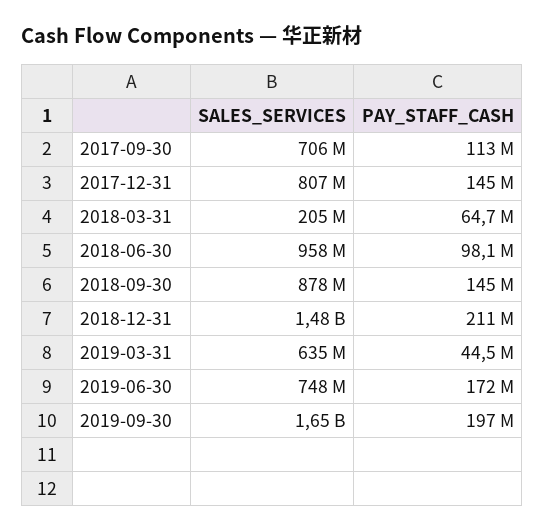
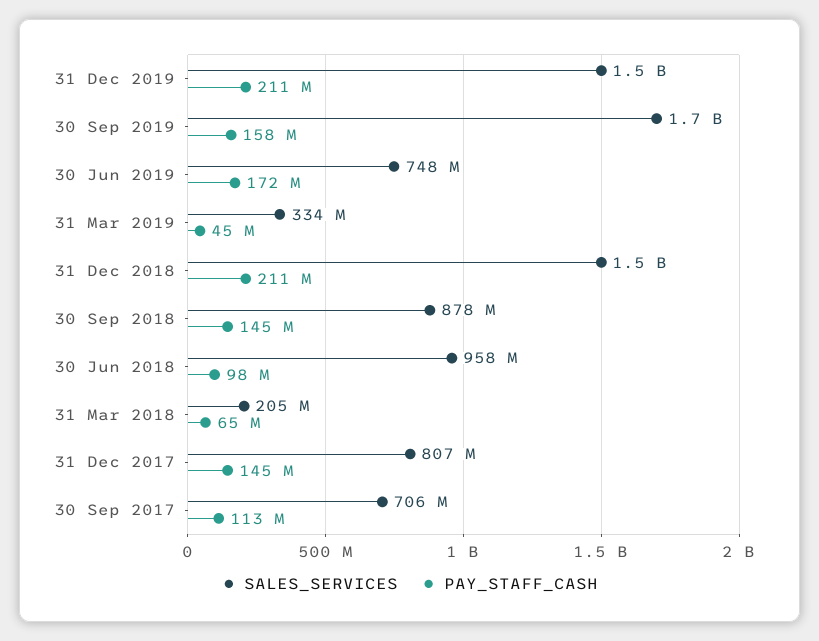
SALES_SERVICES, 2019-03-31: 635000000 -> 334000000
PAY_STAFF_CASH, 2019-09-30: 197000000 -> 158000000
SALES_SERVICES, 31 Dec 2019: none -> 1500000000
PAY_STAFF_CASH, 31 Dec 2019: none -> 211000000

